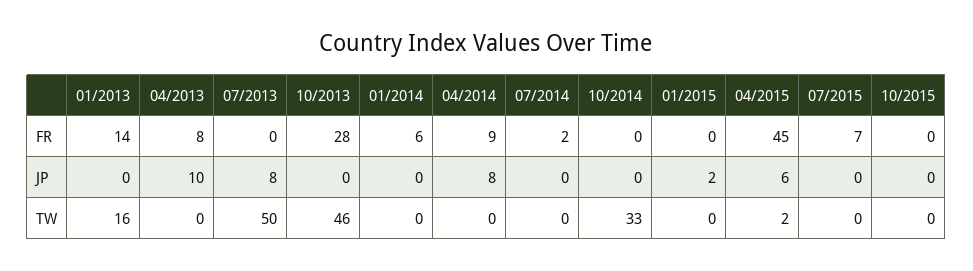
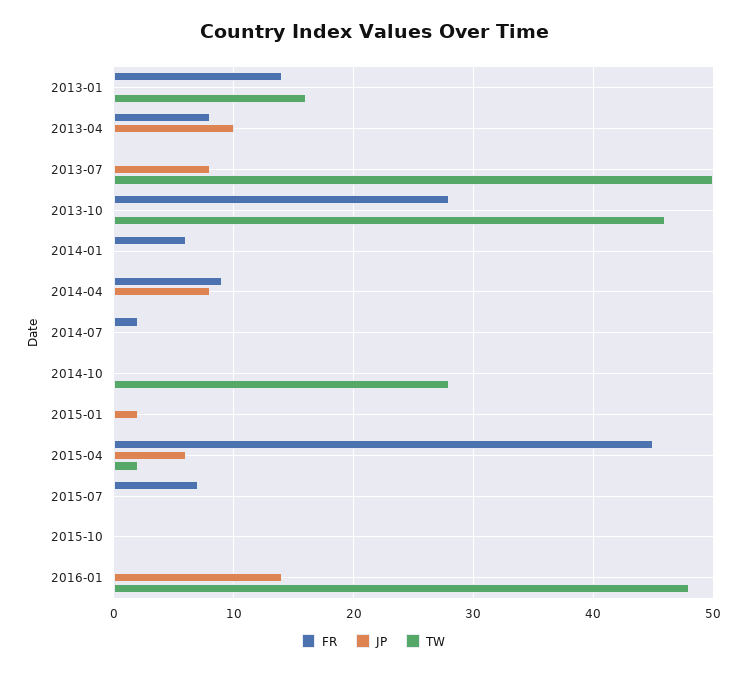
TW, 10/2014: 33 -> 28
FR, 2016-01: none -> 0
JP, 2016-01: none -> 14
TW, 2016-01: none -> 48

